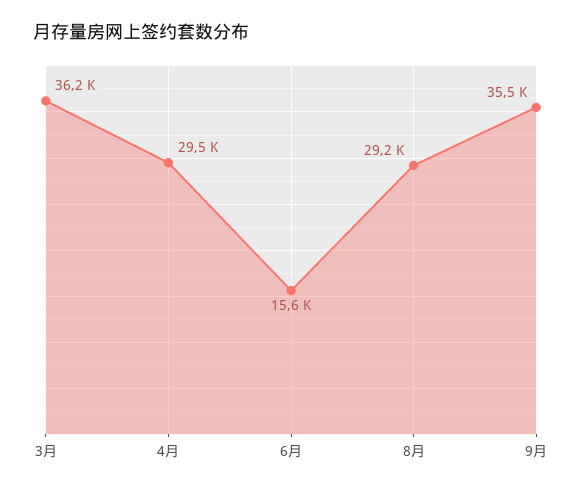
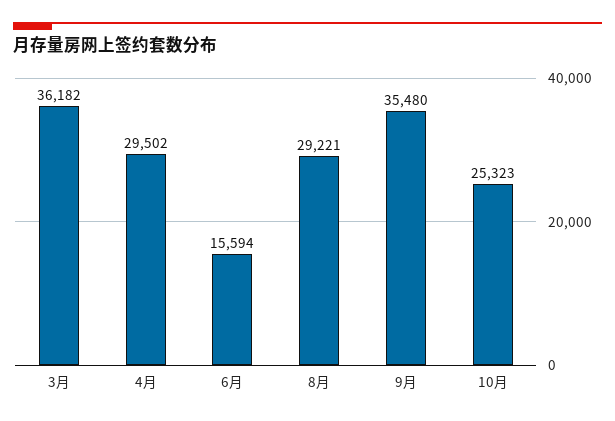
10月: none -> 25323

